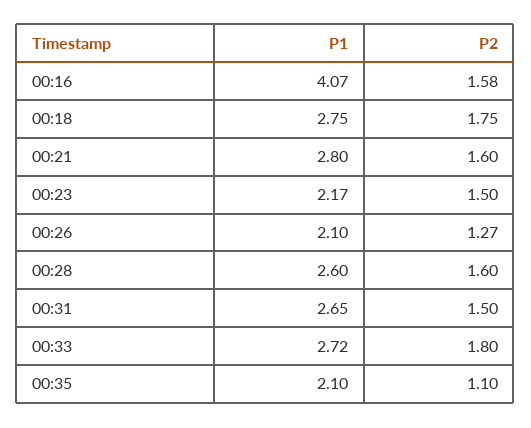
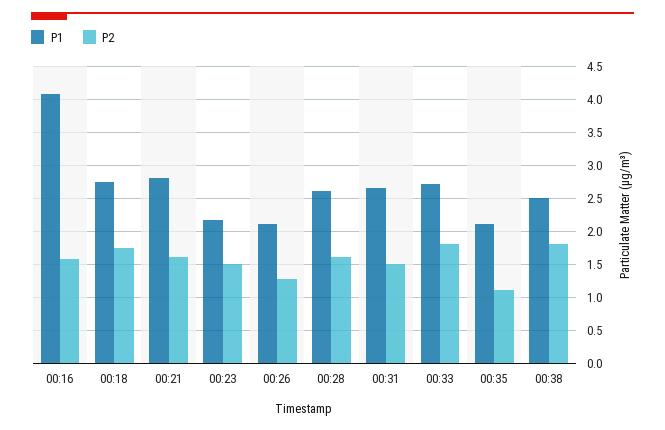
P1, 00:38: none -> 2.5
P2, 00:38: none -> 1.8

